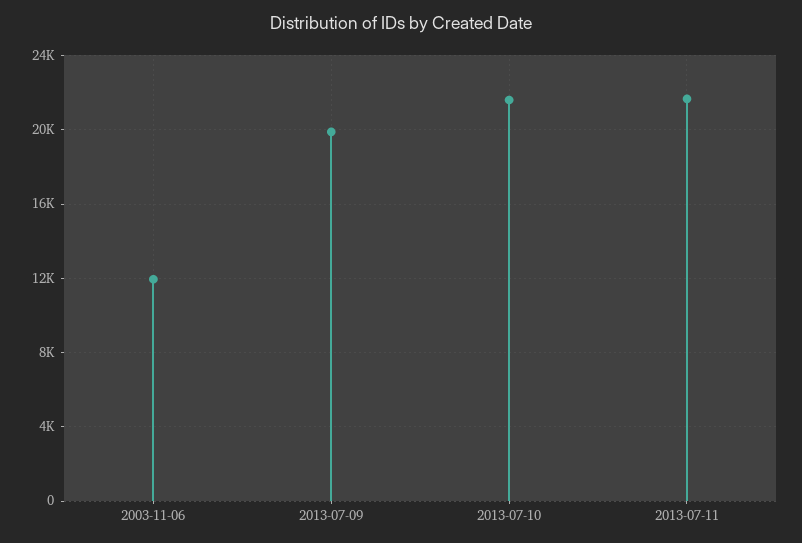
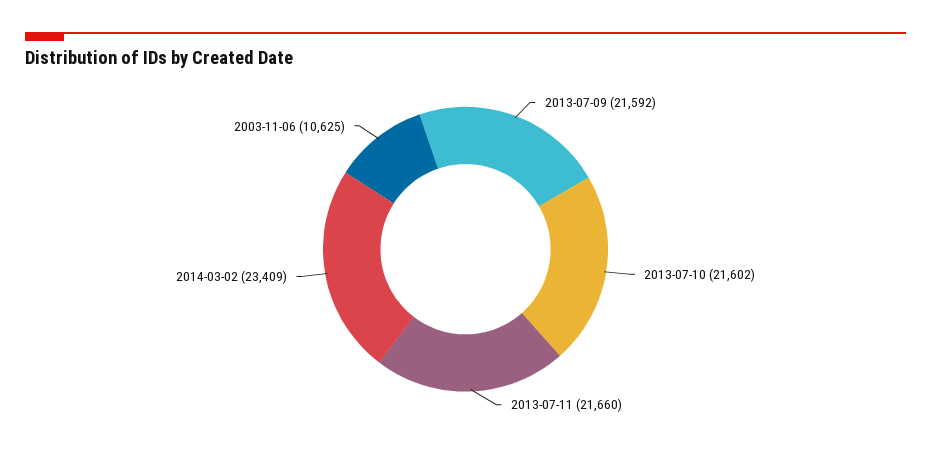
2003-11-06: 12000 -> 10625
2013-07-09: 20000 -> 21592
2014-03-02: none -> 23409

